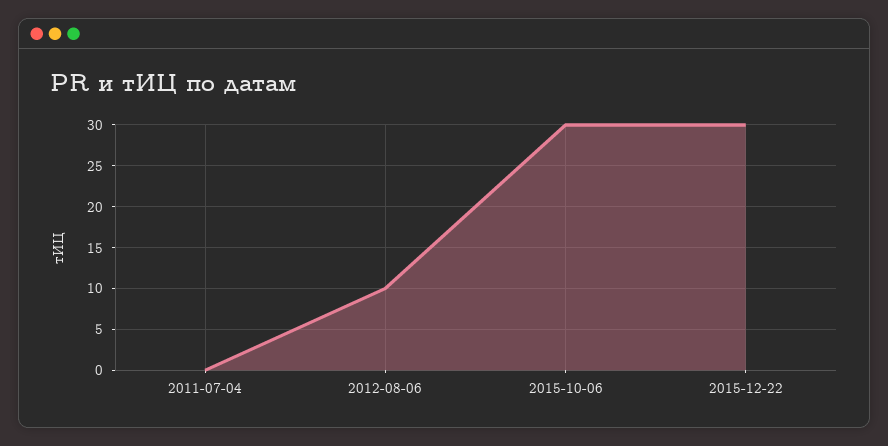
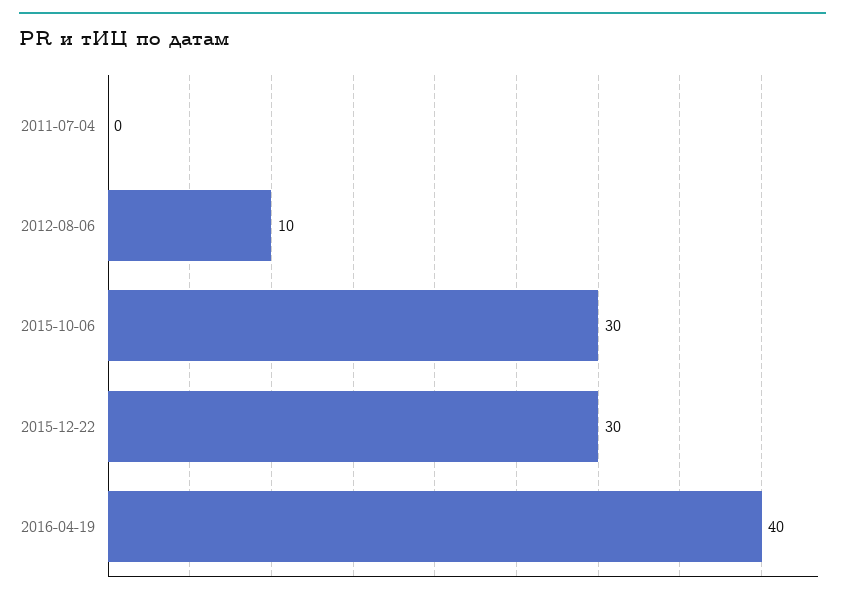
2016-04-19: none -> 40

